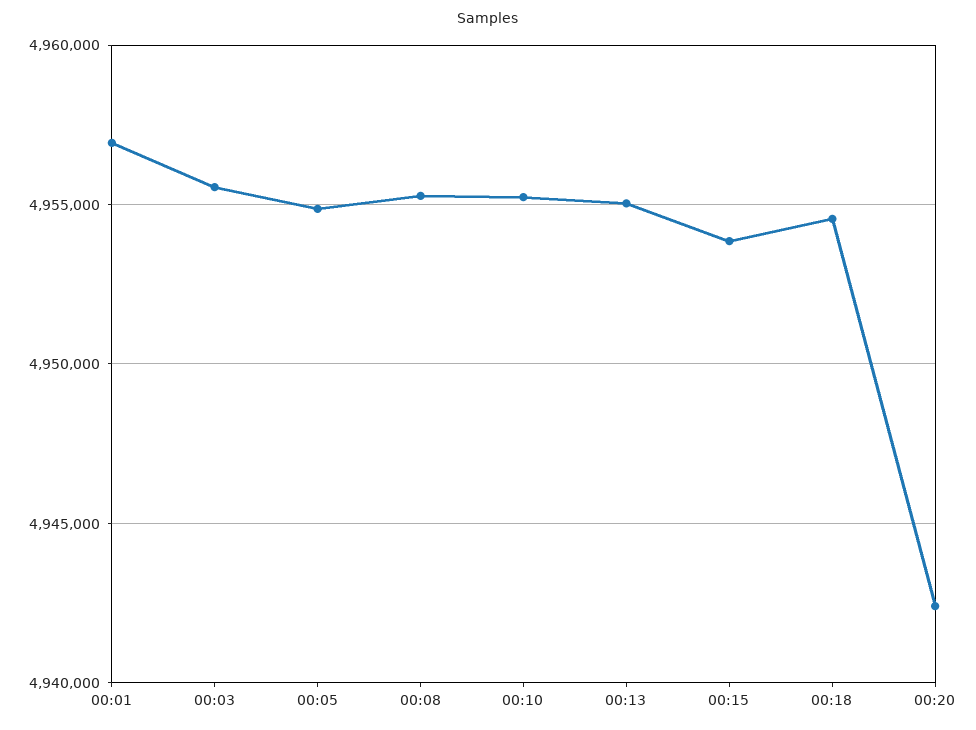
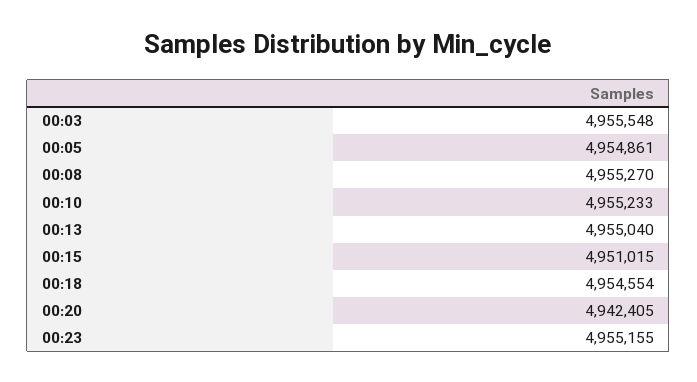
00:01: 4957000 -> none
00:15: 4954000 -> 4951015
00:23: none -> 4955155

